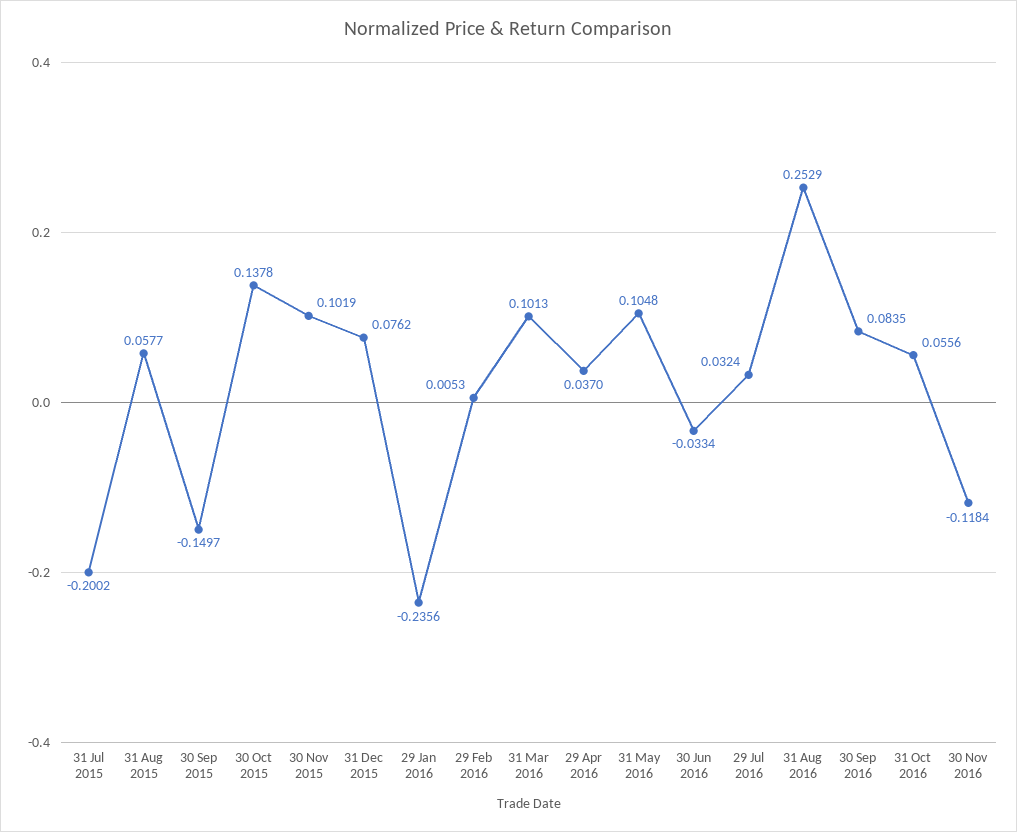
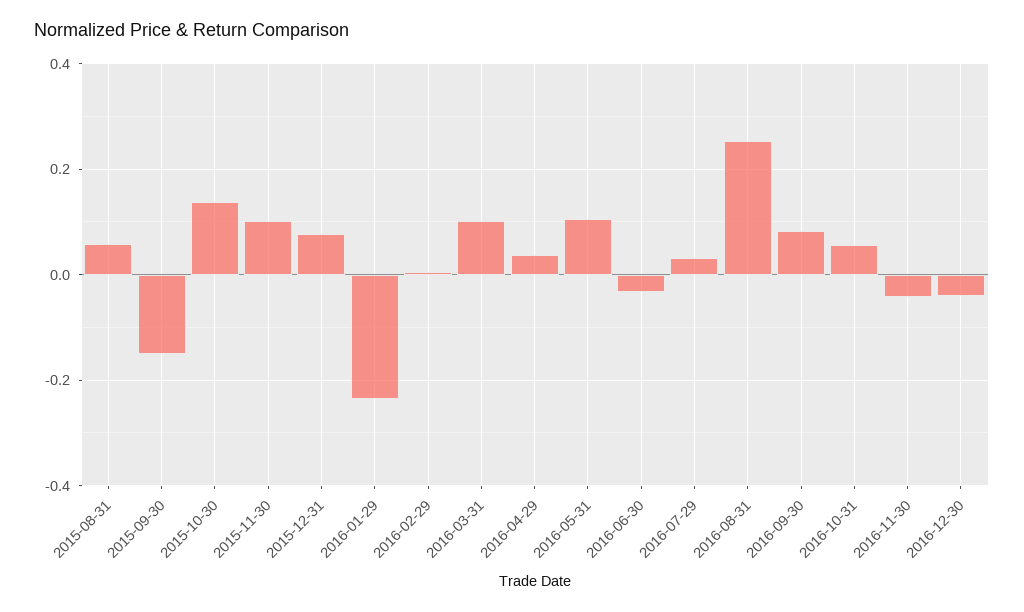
31 Jul 2015: -0.2002 -> none
30 Nov 2016: -0.1184 -> -0.04
2016-12-30: none -> -0.04

